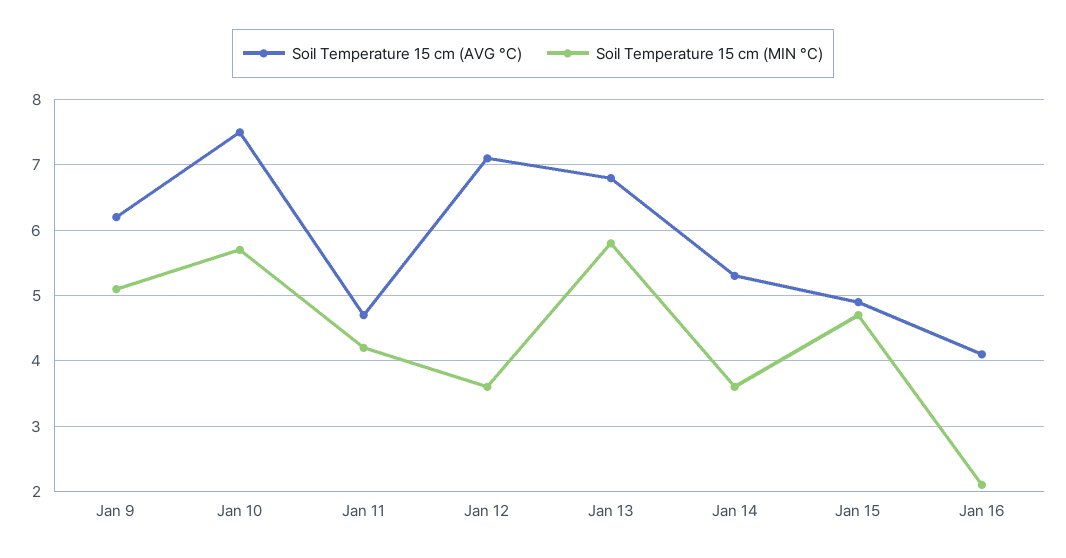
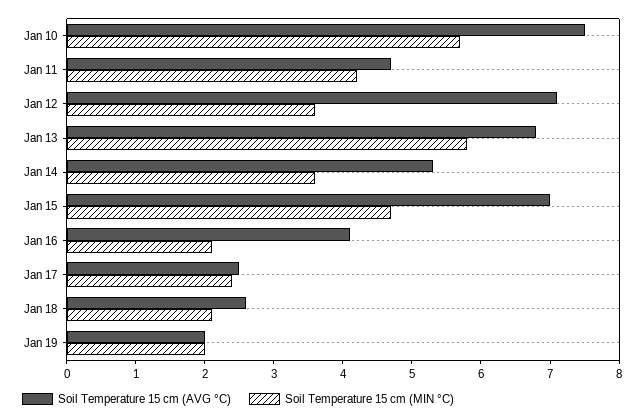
Soil Temperature 15 cm (AVG °C), Jan 9: 6.2 -> none
Soil Temperature 15 cm (MIN °C), Jan 9: 5.1 -> none
Soil Temperature 15 cm (AVG °C), Jan 15: 4.9 -> 7
Soil Temperature 15 cm (AVG °C), Jan 17: none -> 2.5
Soil Temperature 15 cm (MIN °C), Jan 17: none -> 2.5
Soil Temperature 15 cm (AVG °C), Jan 18: none -> 2.5
Soil Temperature 15 cm (MIN °C), Jan 18: none -> 2
Soil Temperature 15 cm (AVG °C), Jan 19: none -> 2
Soil Temperature 15 cm (MIN °C), Jan 19: none -> 2

